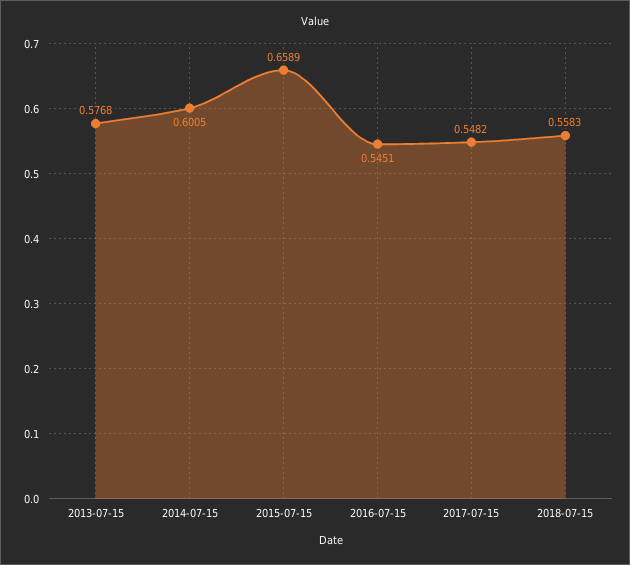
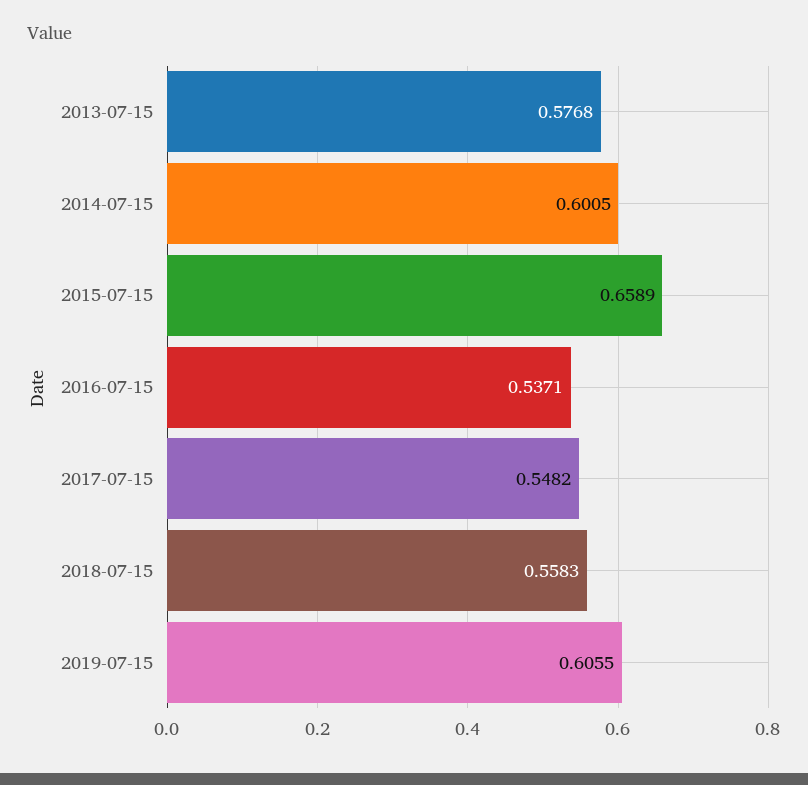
2016-07-15: 0.5451 -> 0.5371
2019-07-15: none -> 0.6055

